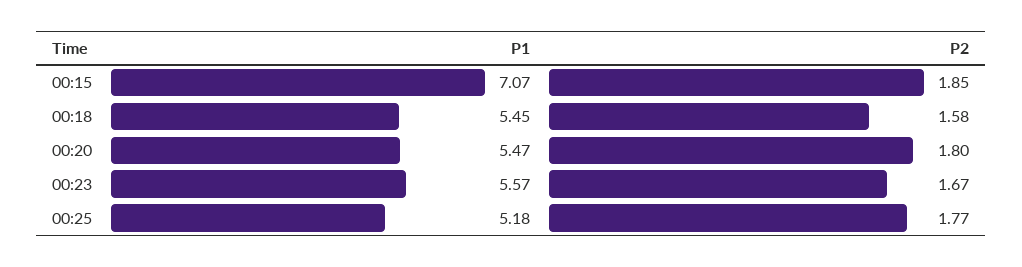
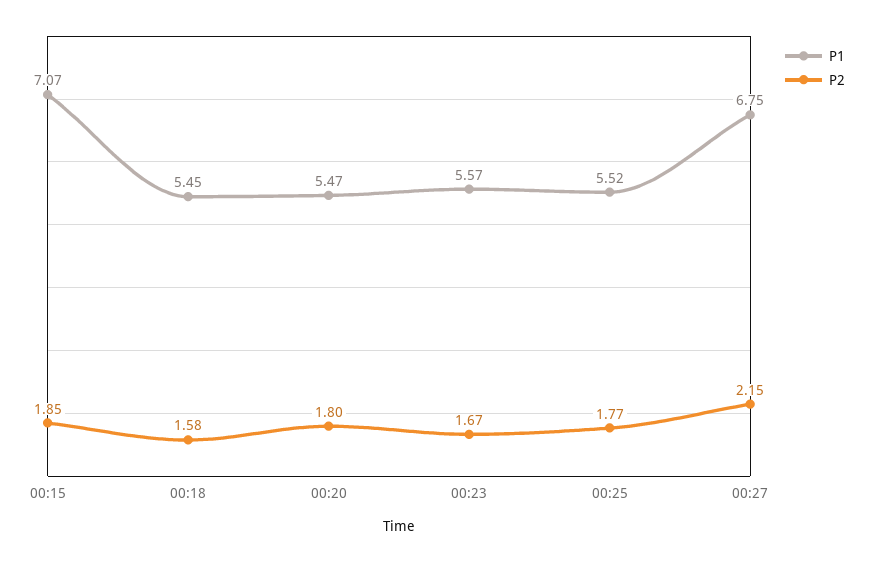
P1, 00:25: 5.18 -> 5.52
P1, 00:27: none -> 6.75
P2, 00:27: none -> 2.15

